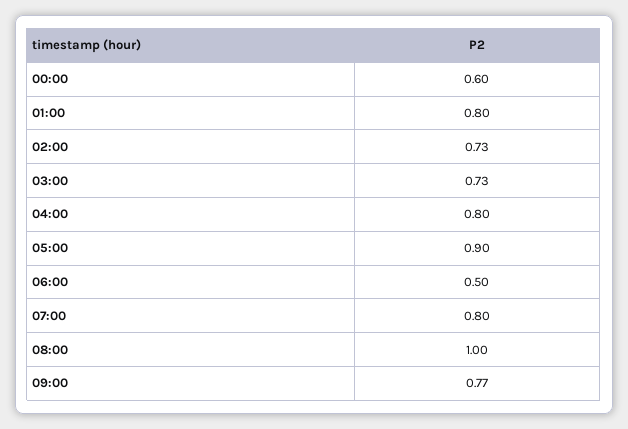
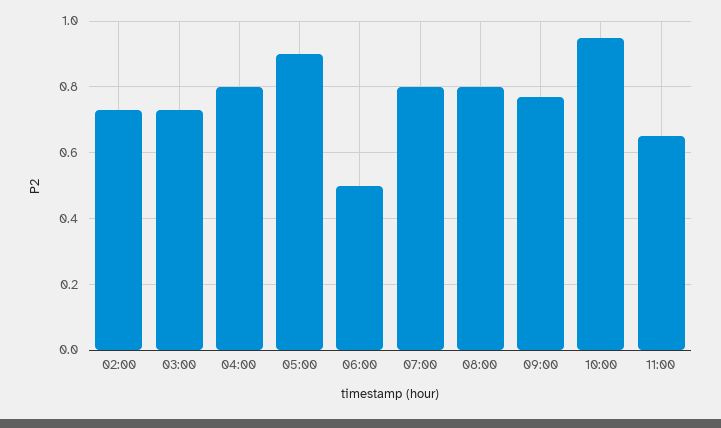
00:00: 0.6 -> none
01:00: 0.8 -> none
08:00: 1 -> 0.8
10:00: none -> 0.95
11:00: none -> 0.65

